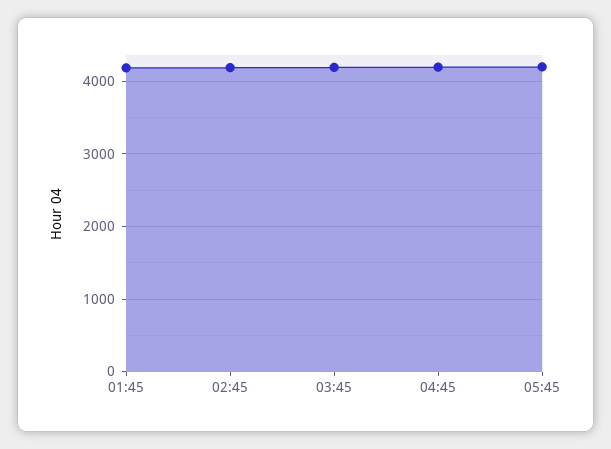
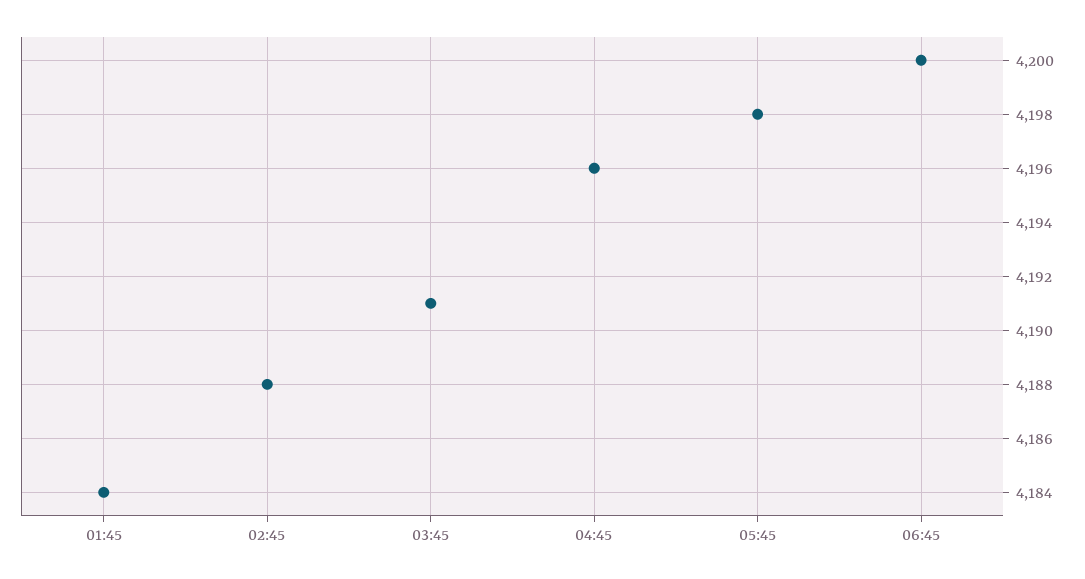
06:45: none -> 4200

